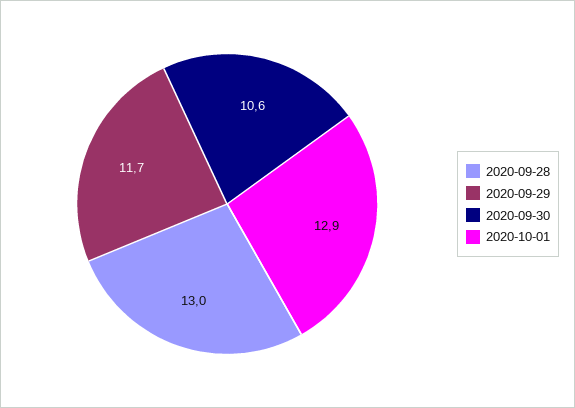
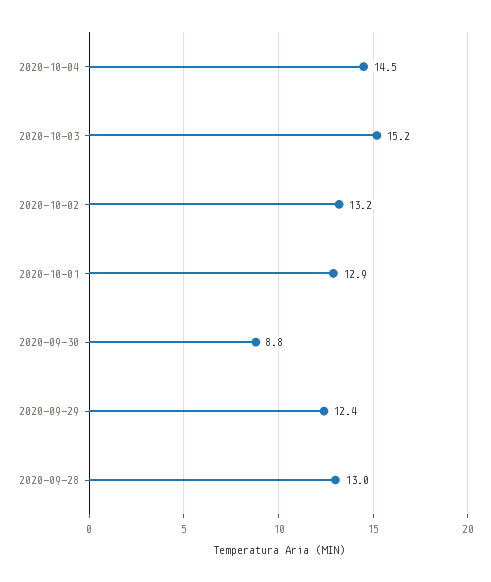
2020-09-29: 11.7 -> 12.4
2020-09-30: 10.6 -> 8.8
2020-10-04: none -> 14.5
2020-10-03: none -> 15.2
2020-10-02: none -> 13.2

